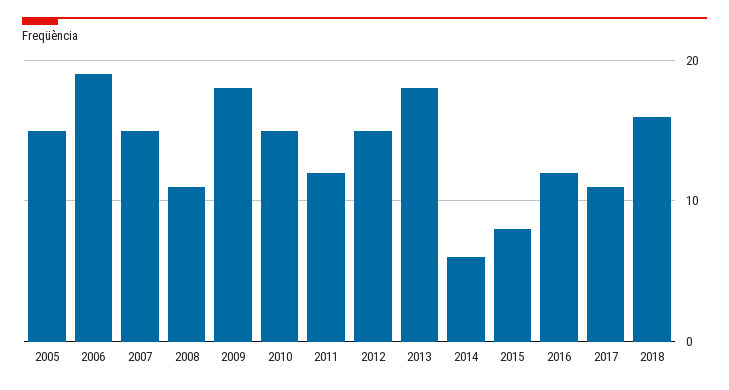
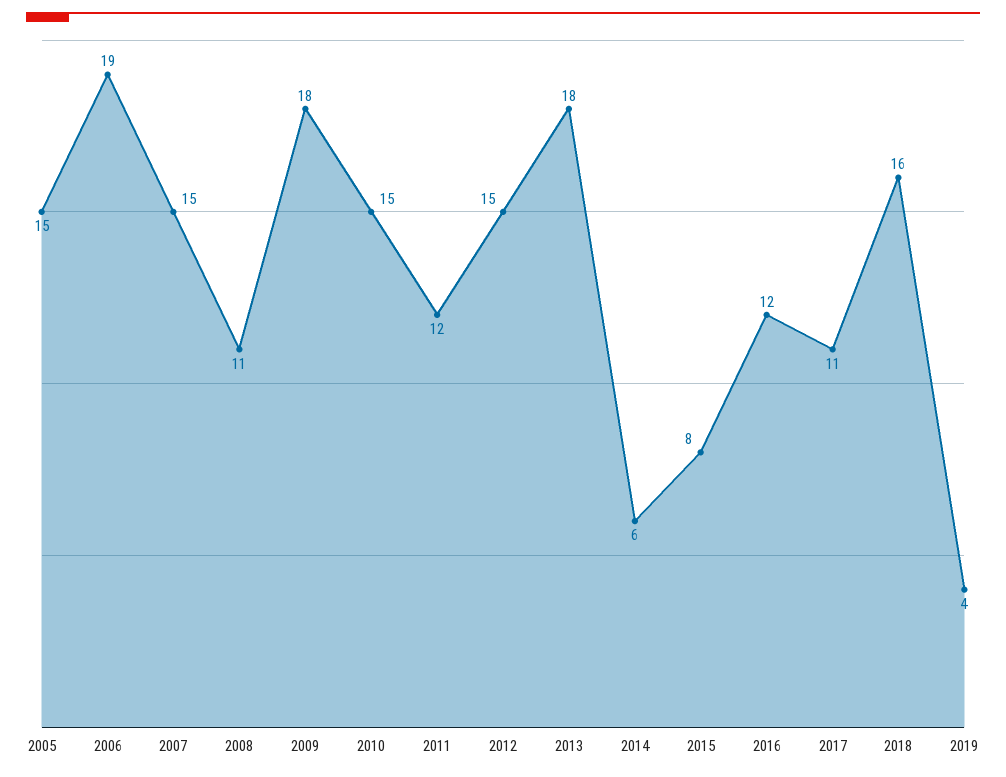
2019: none -> 4

